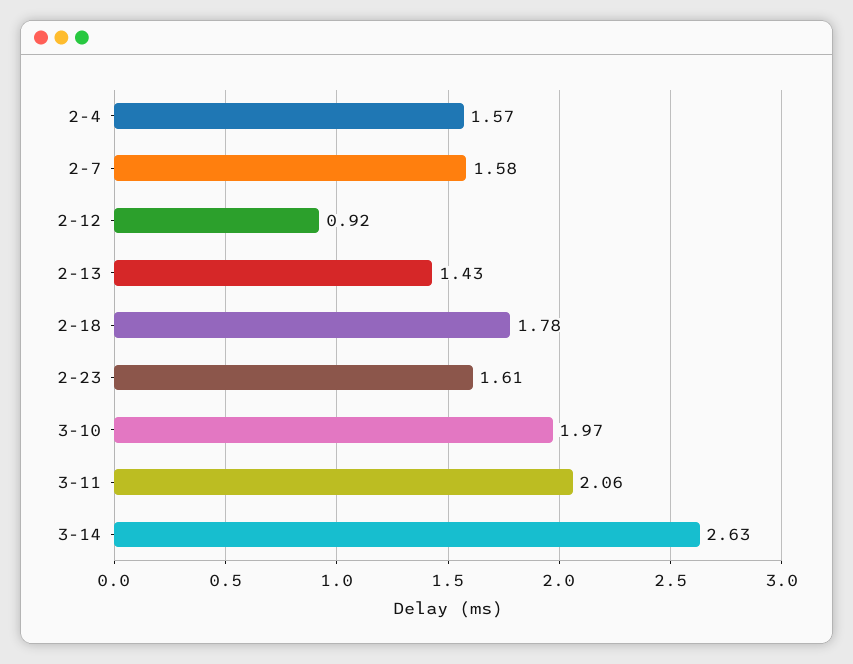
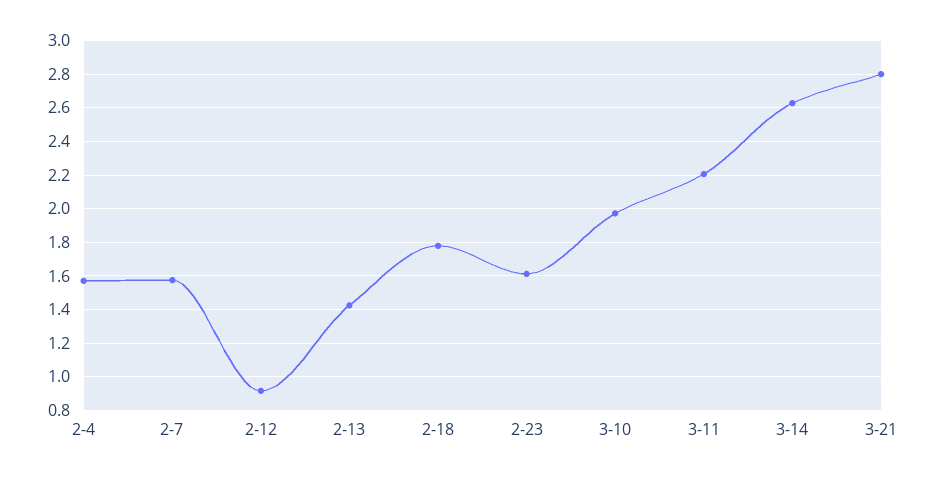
3-11: 2.06 -> 2.2
3-21: none -> 2.8

